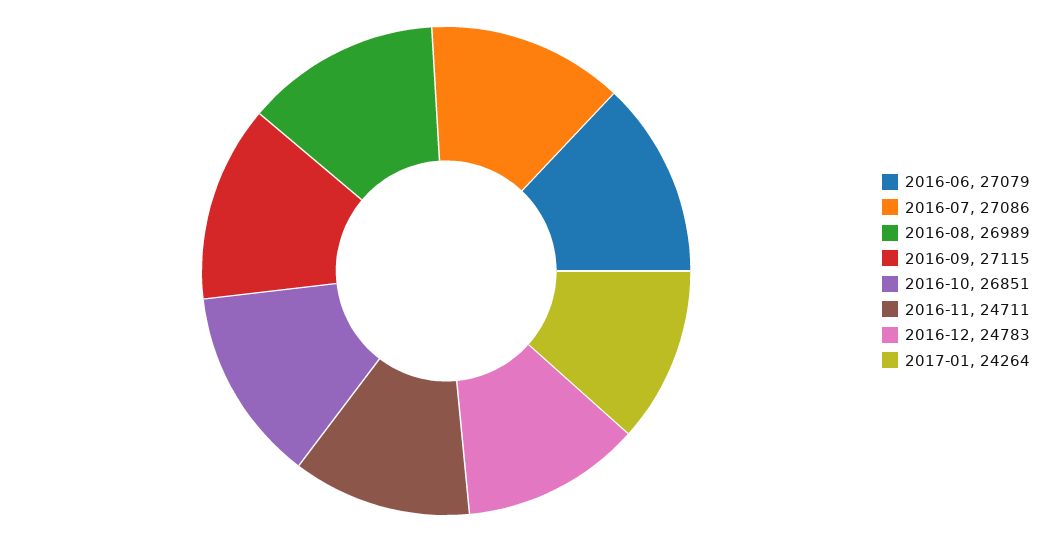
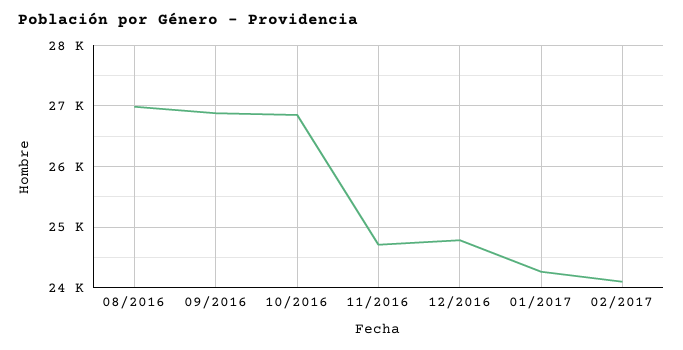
2016-06: 27079 -> none
2016-07: 27086 -> none
2016-09: 27115 -> 26900
02/2017: none -> 24100

